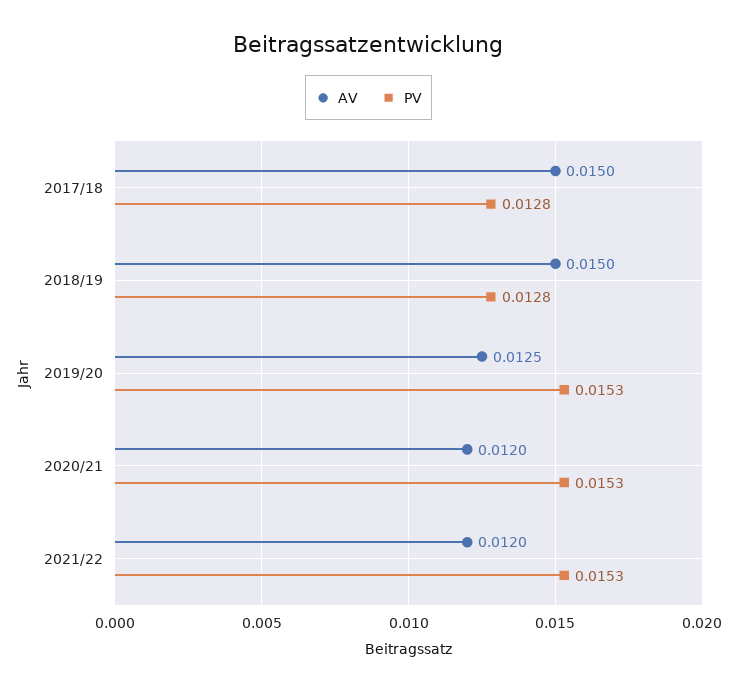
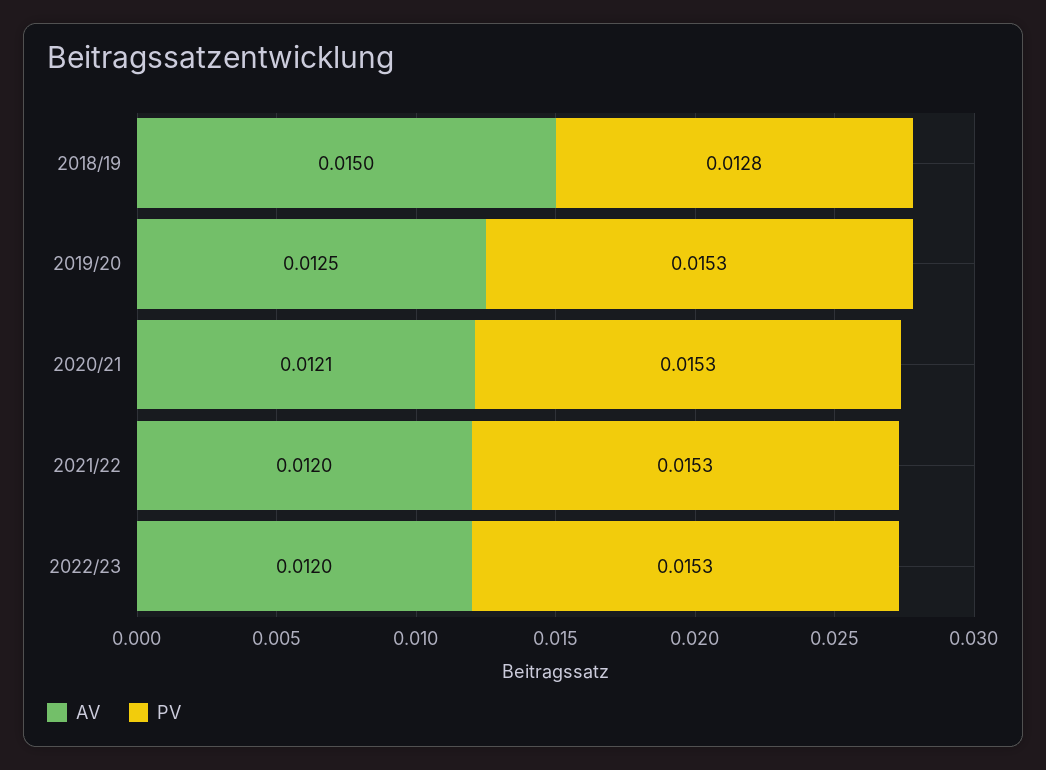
AV, 2017/18: 0.015 -> none
PV, 2017/18: 0.0128 -> none
AV, 2020/21: 0.012 -> 0.0121
AV, 2022/23: none -> 0.012
PV, 2022/23: none -> 0.0153

